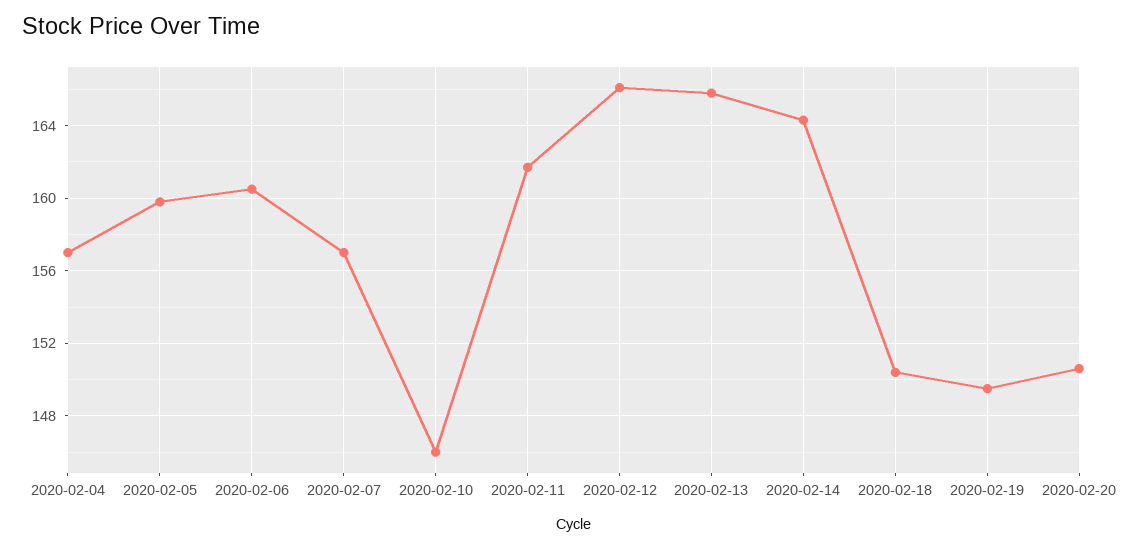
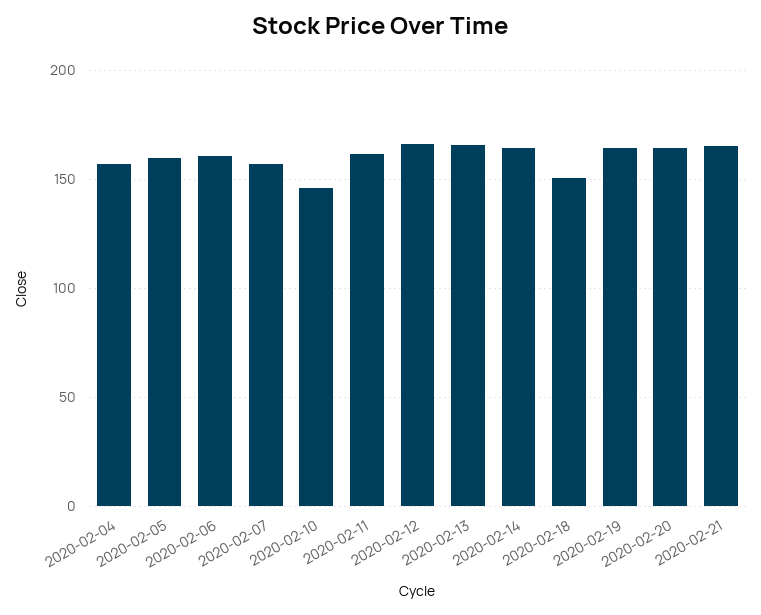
2020-02-19: 149.5 -> 165
2020-02-20: 150.5 -> 165
2020-02-21: none -> 165

